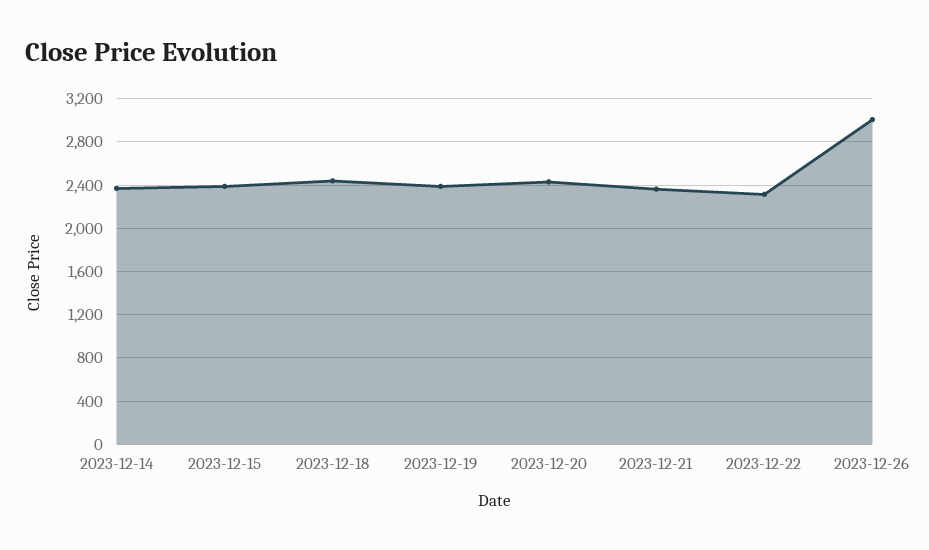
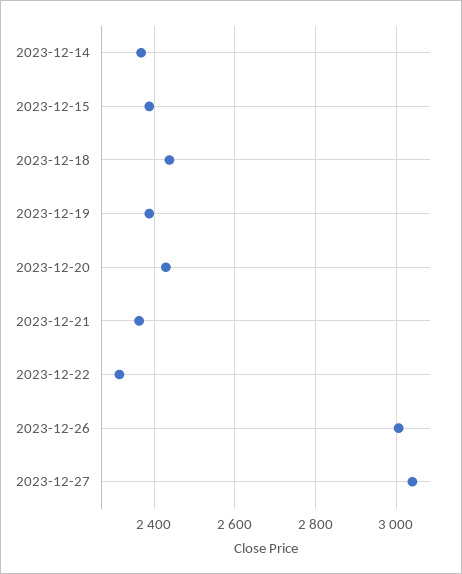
2023-12-27: none -> 3040

